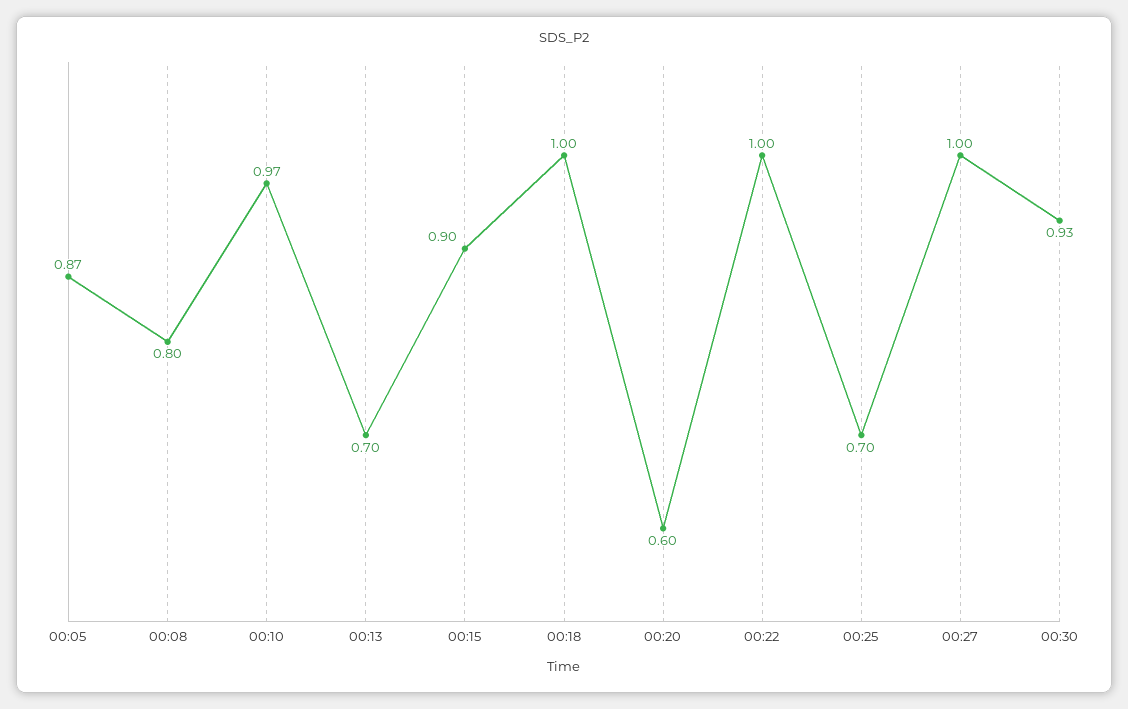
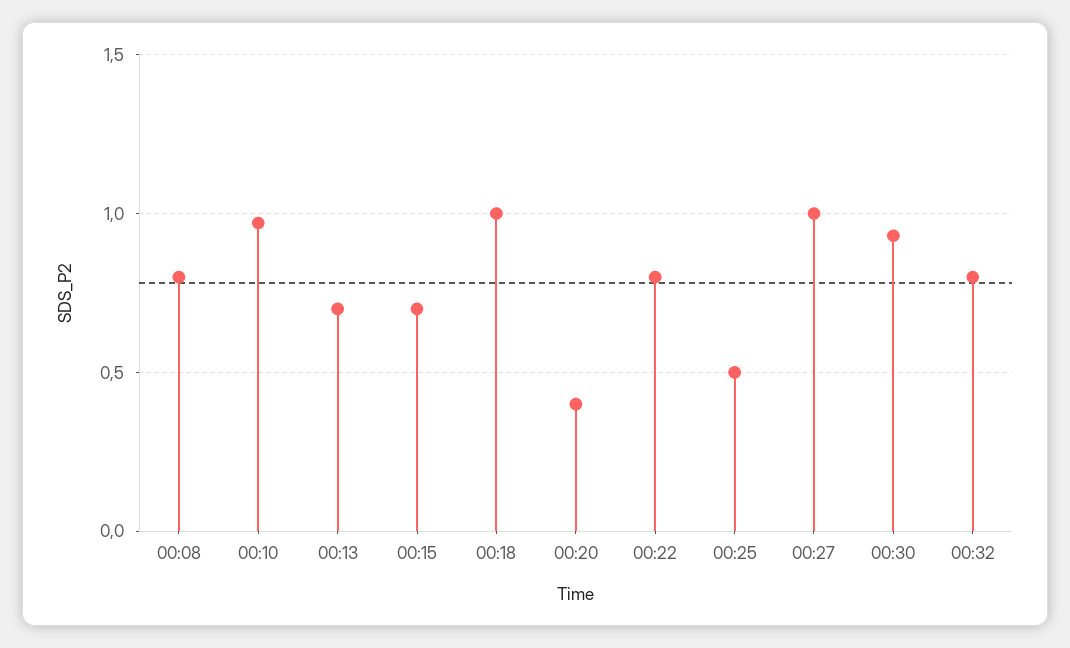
00:05: 0.87 -> none
00:15: 0.9 -> 0.7
00:20: 0.6 -> 0.4
00:22: 1 -> 0.8
00:25: 0.7 -> 0.5
00:32: none -> 0.8

